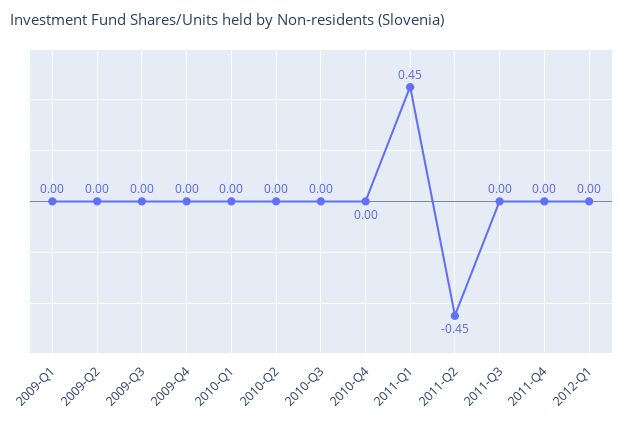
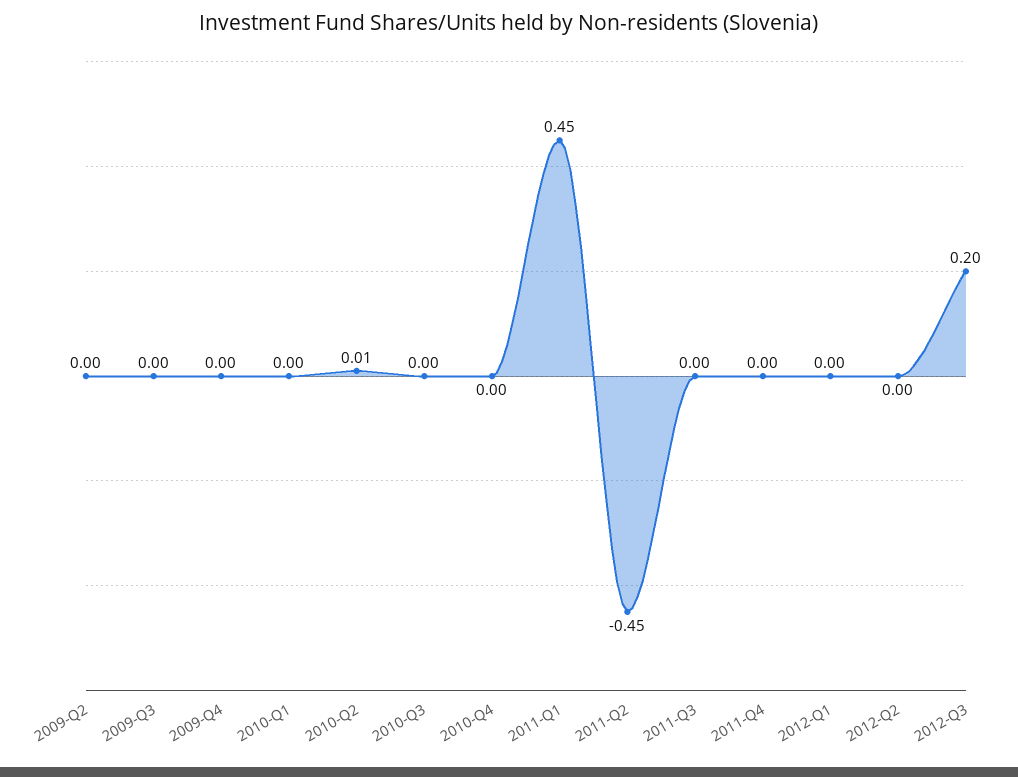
2009-Q1: 0 -> none
2010-Q2: 0 -> 0.01
2012-Q2: none -> 0
2012-Q3: none -> 0.2

